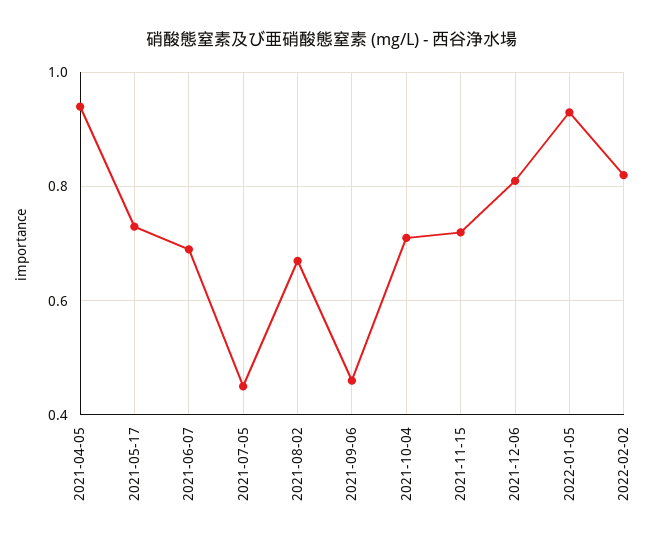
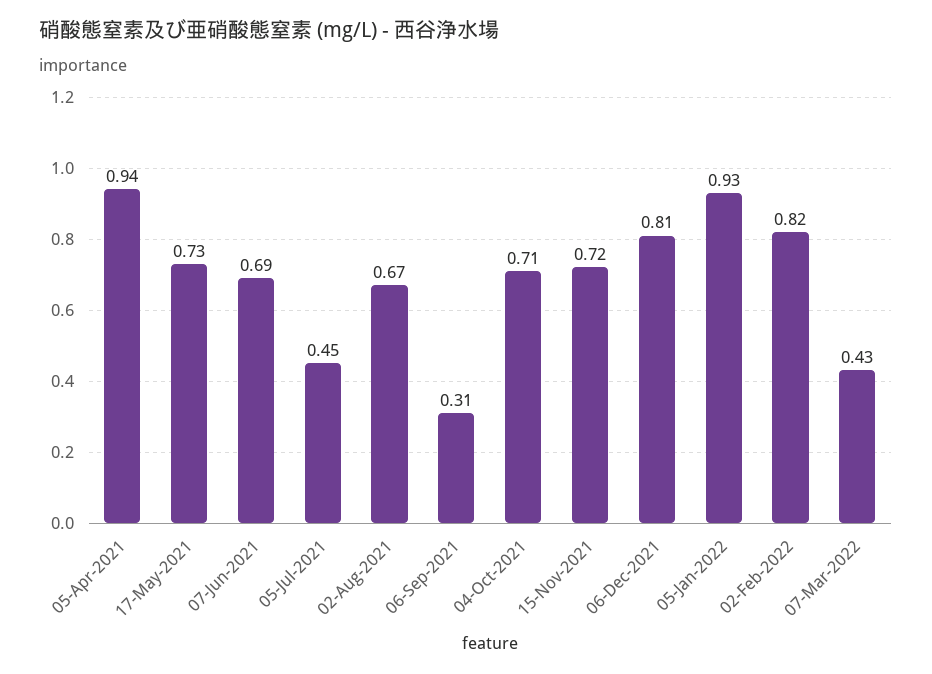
2021-09-06: 0.45 -> 0.31
07-Mar-2022: none -> 0.43

